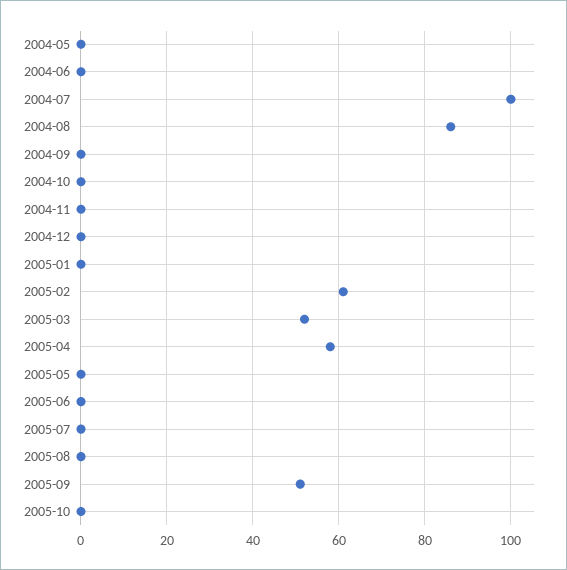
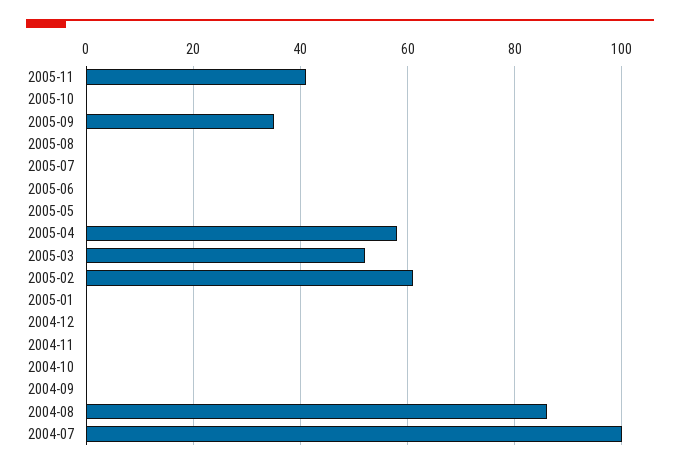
2004-05: 0 -> none
2004-06: 0 -> none
2005-09: 50 -> 35
2005-11: none -> 40

